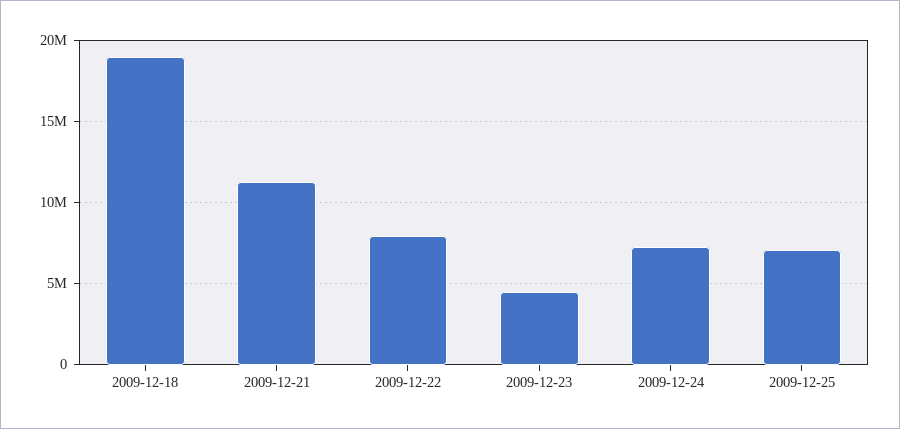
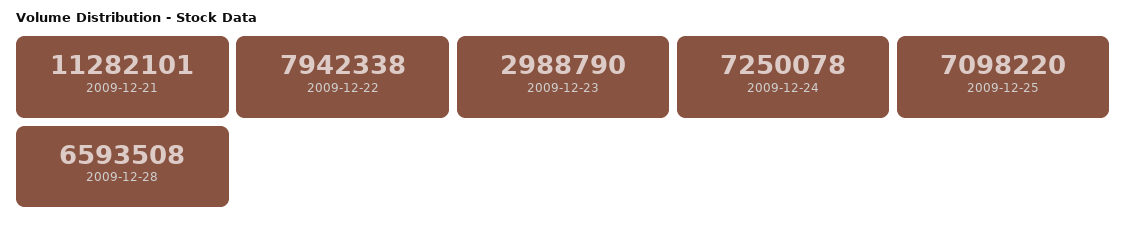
2009-12-18: 19000000 -> none
2009-12-23: 4500000 -> 2988790
2009-12-28: none -> 6593508

